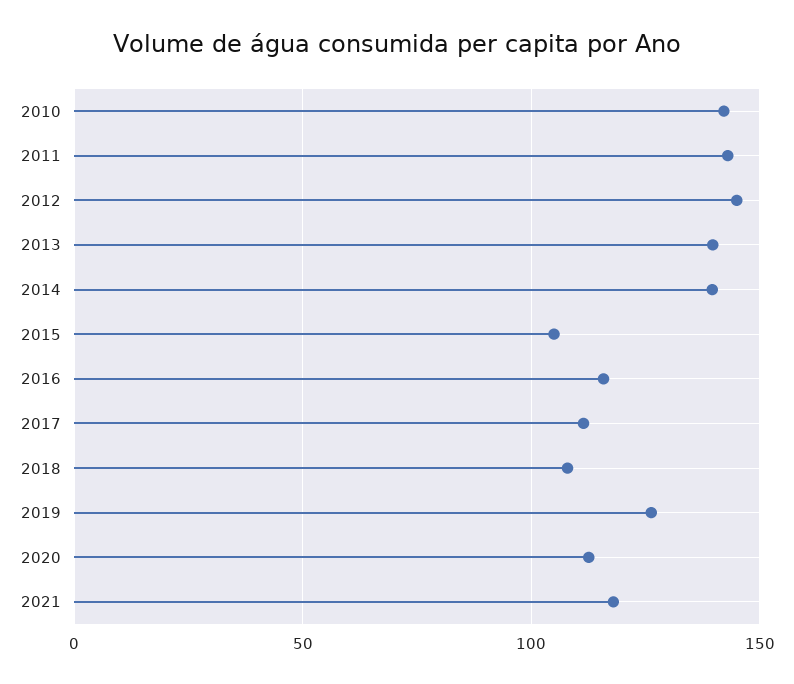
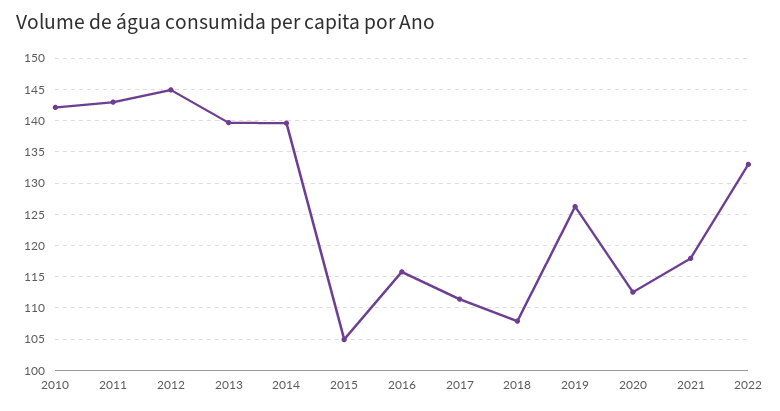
2022: none -> 133

